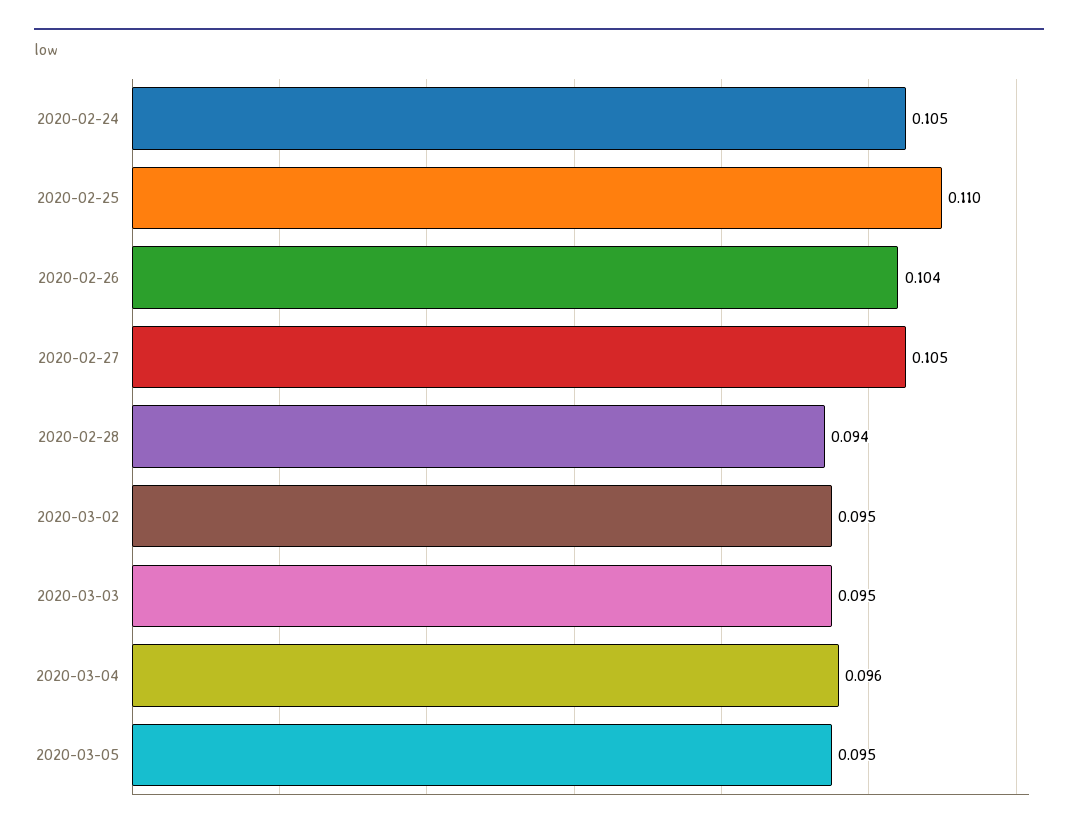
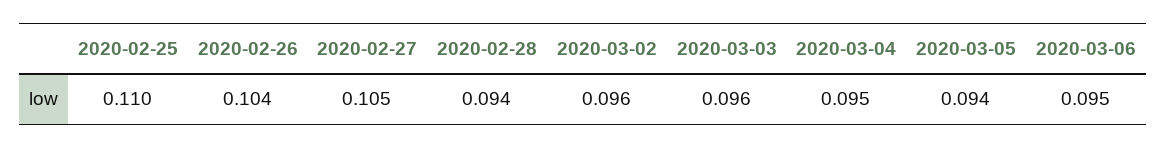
2020-02-24: 0.105 -> none
2020-03-02: 0.095 -> 0.096
2020-03-03: 0.095 -> 0.096
2020-03-04: 0.096 -> 0.095
2020-03-05: 0.095 -> 0.094
2020-03-06: none -> 0.095

